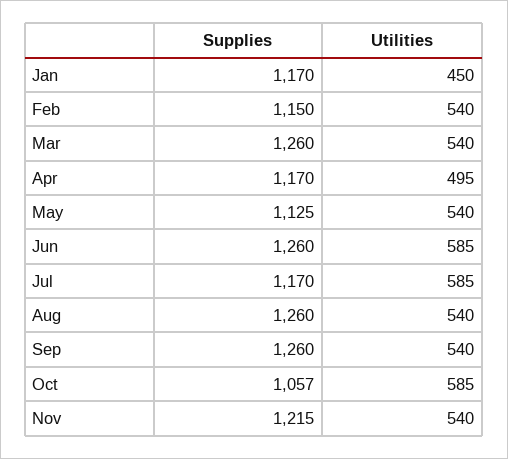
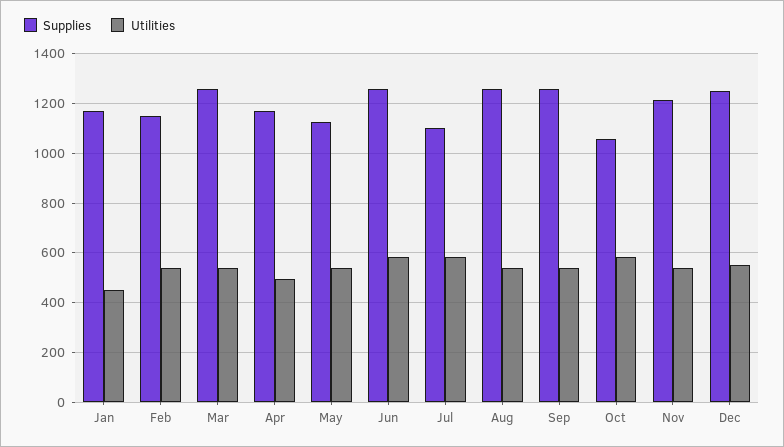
Supplies, Jul: 1170 -> 1100
Supplies, Dec: none -> 1250
Utilities, Dec: none -> 550

